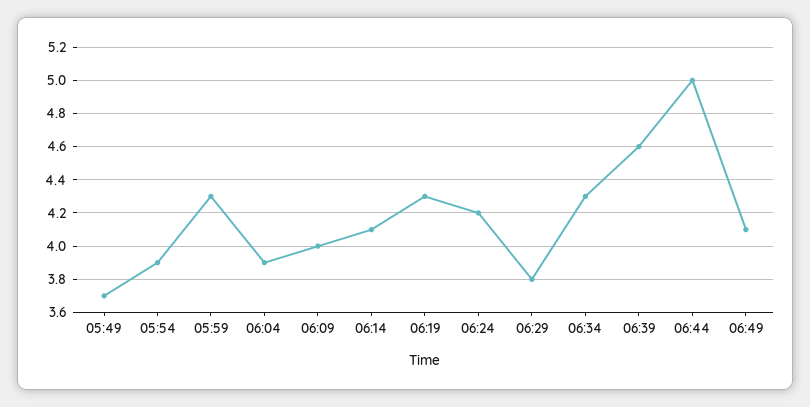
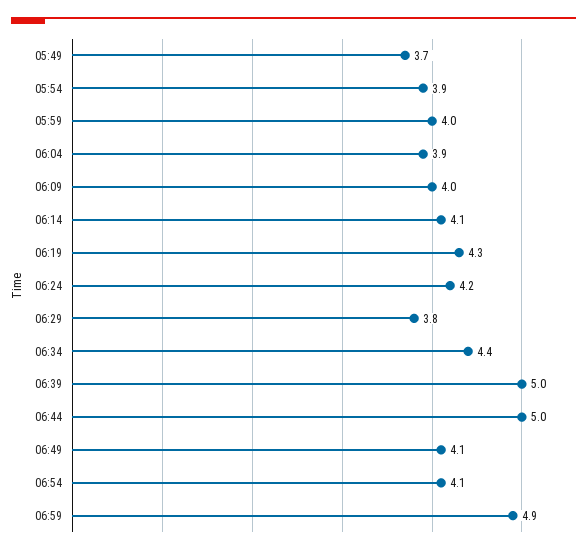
05:59: 4.3 -> 4
06:34: 4.3 -> 4.4
06:39: 4.6 -> 5
06:54: none -> 4.1
06:59: none -> 4.9

